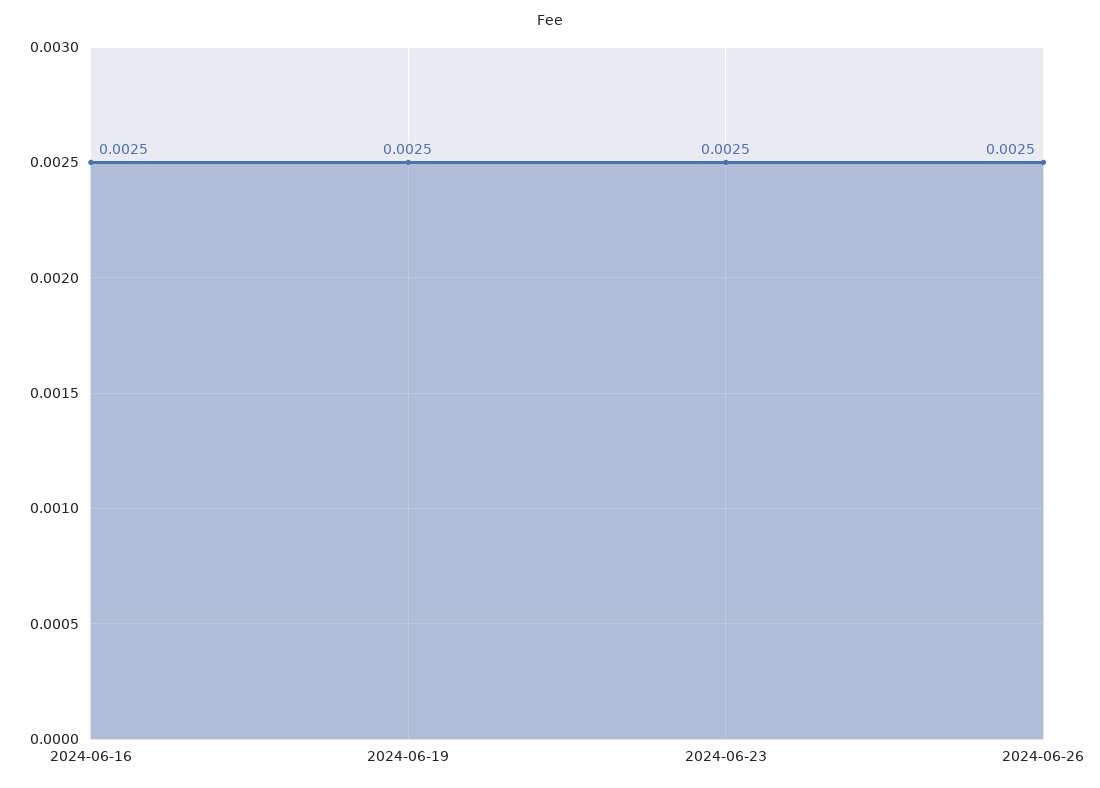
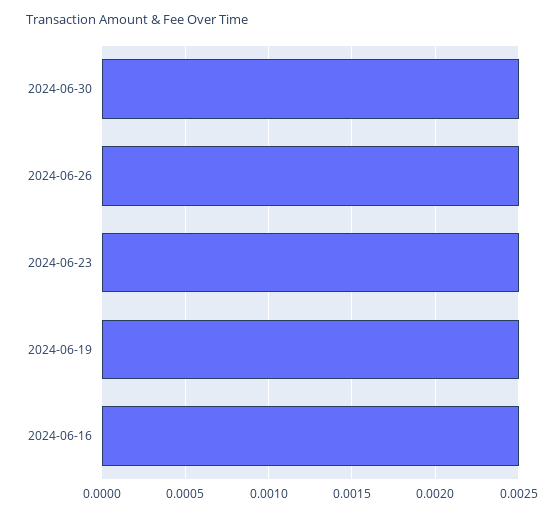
2024-06-30: none -> 0.0025

